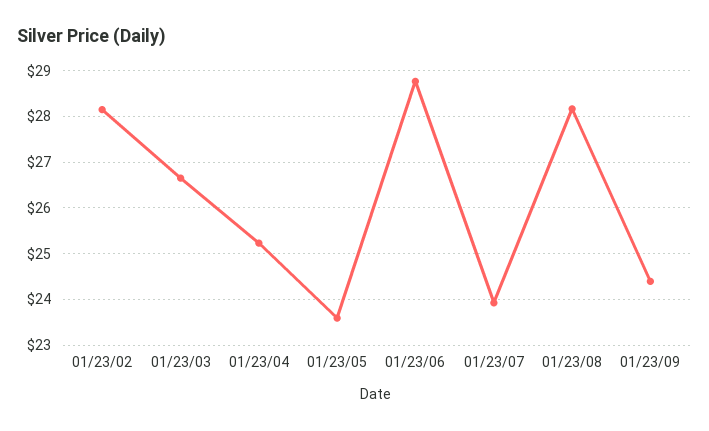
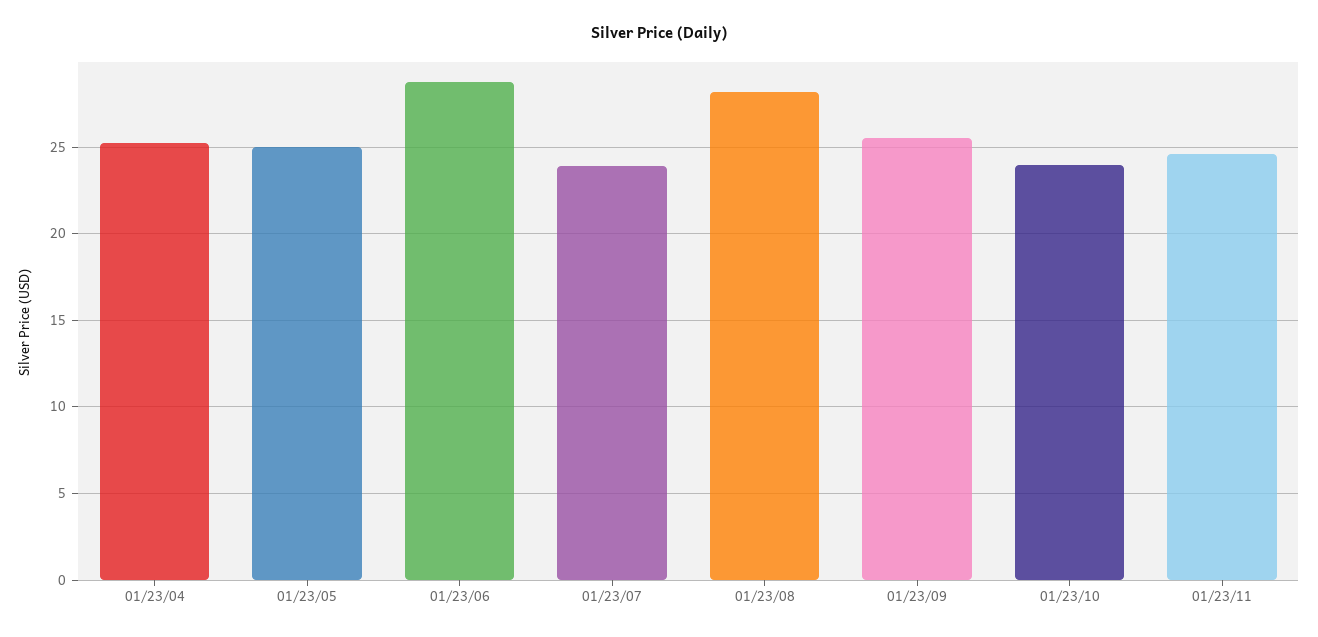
01/23/02: 28.2 -> none
01/23/03: 26.6 -> none
01/23/05: 23.6 -> 25
01/23/09: 24.4 -> 25.5
01/23/10: none -> 24
01/23/11: none -> 24.5

